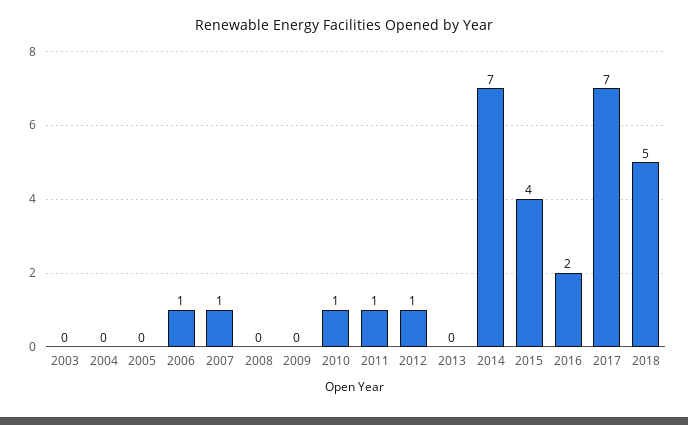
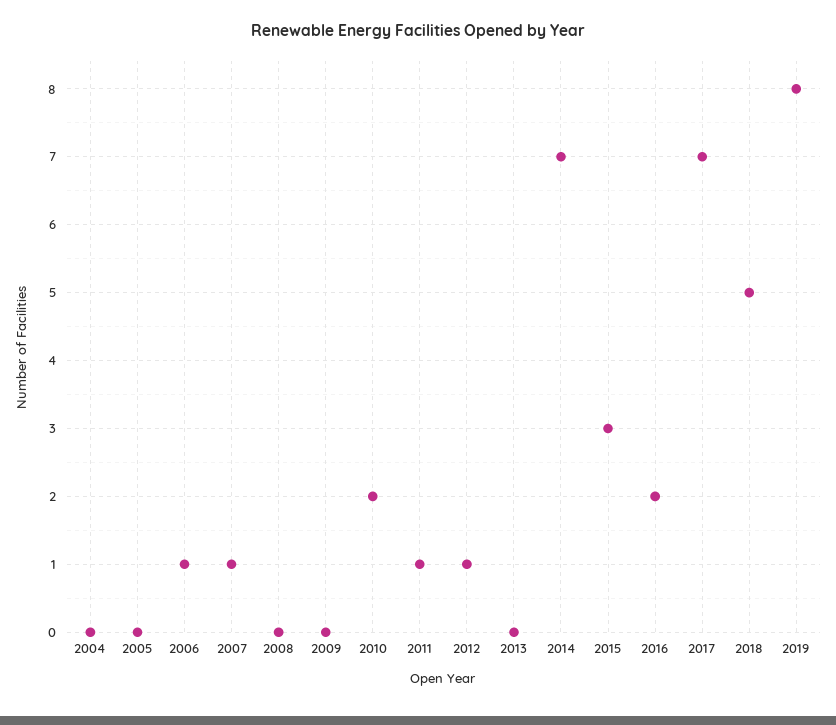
2003: 0 -> none
2010: 1 -> 2
2015: 4 -> 3
2019: none -> 8

